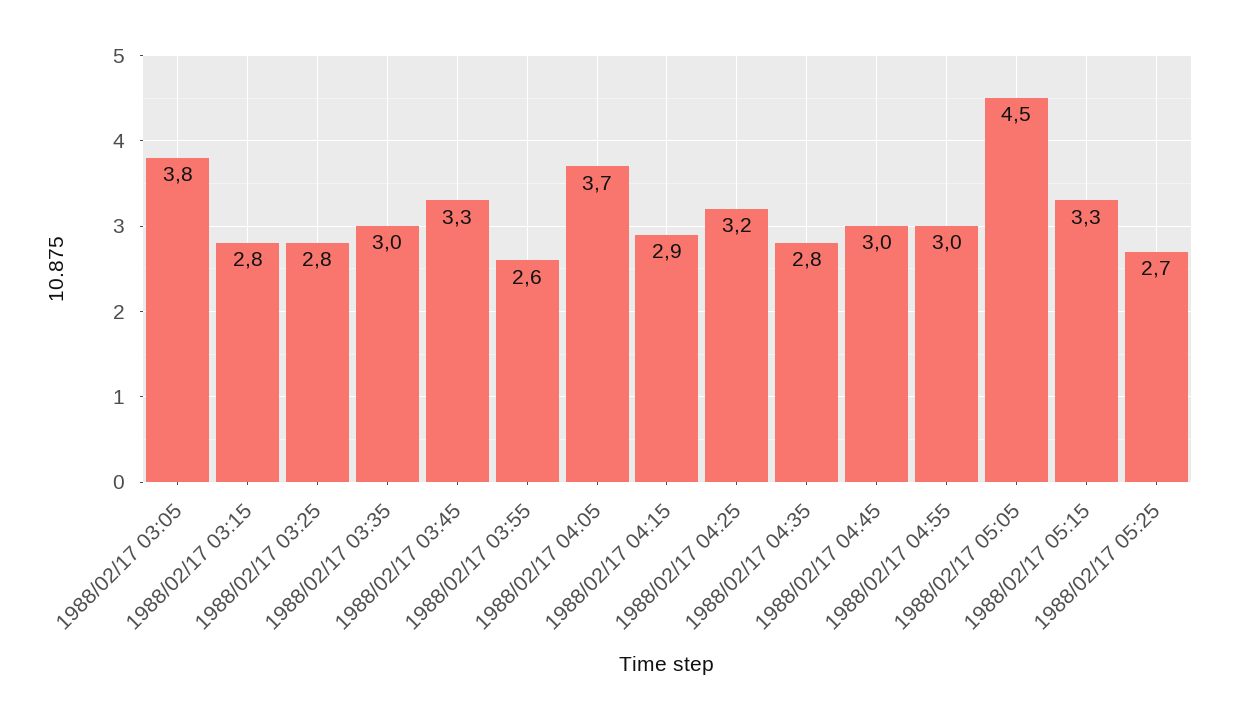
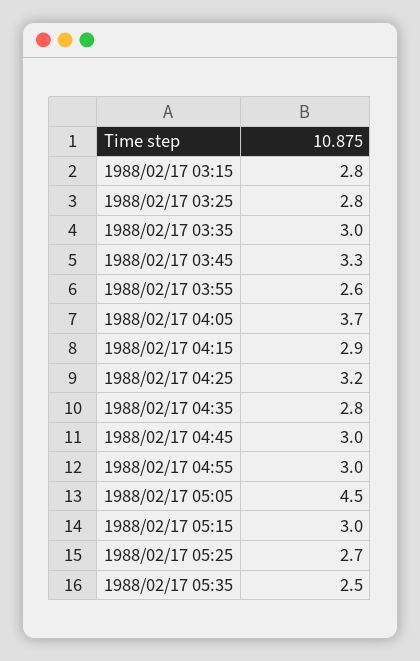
1988/02/17 03:05: 3.8 -> none
1988/02/17 05:15: 3.3 -> 3
1988/02/17 05:35: none -> 2.5

